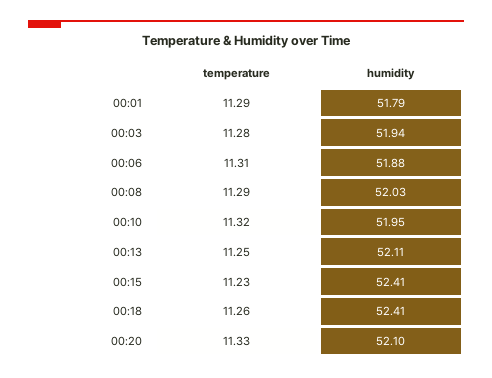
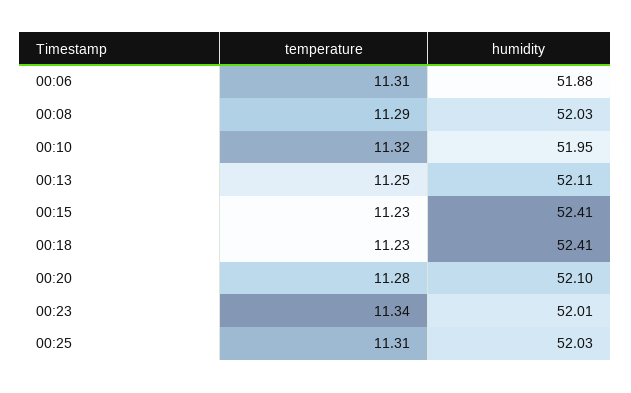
temperature, 00:01: 11.29 -> none
humidity, 00:01: 51.79 -> none
temperature, 00:03: 11.28 -> none
humidity, 00:03: 51.94 -> none
temperature, 00:18: 11.26 -> 11.23
temperature, 00:20: 11.33 -> 11.28
temperature, 00:23: none -> 11.34
humidity, 00:23: none -> 52.01
temperature, 00:25: none -> 11.31
humidity, 00:25: none -> 52.03

